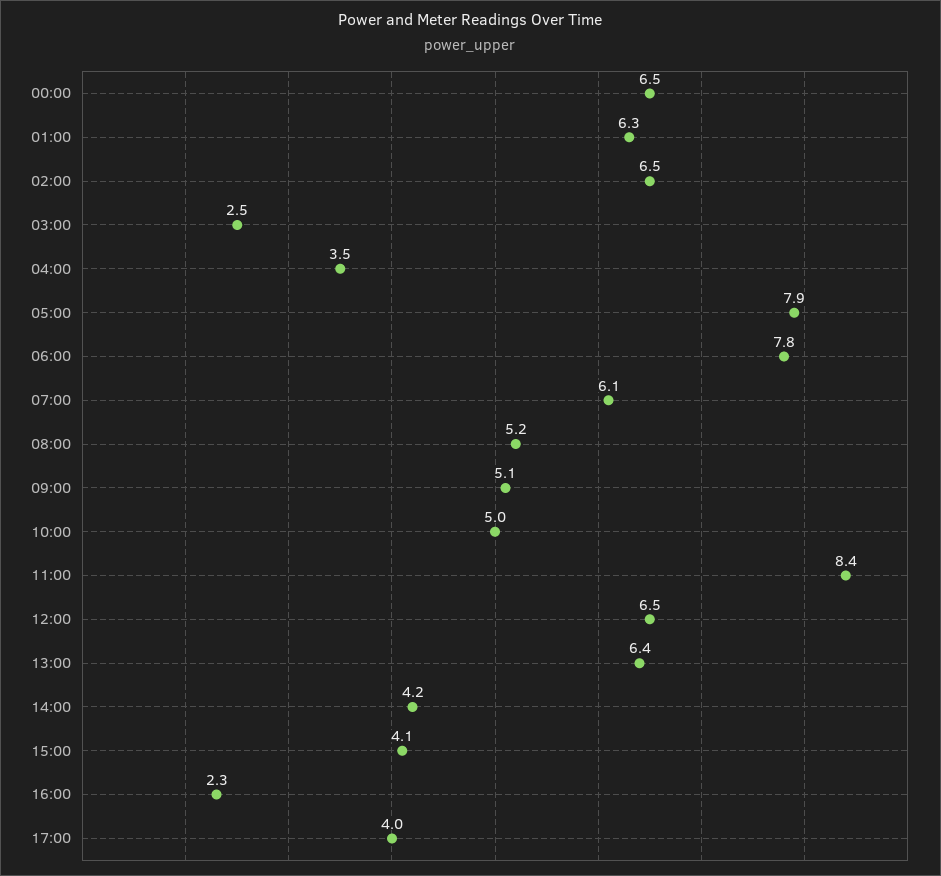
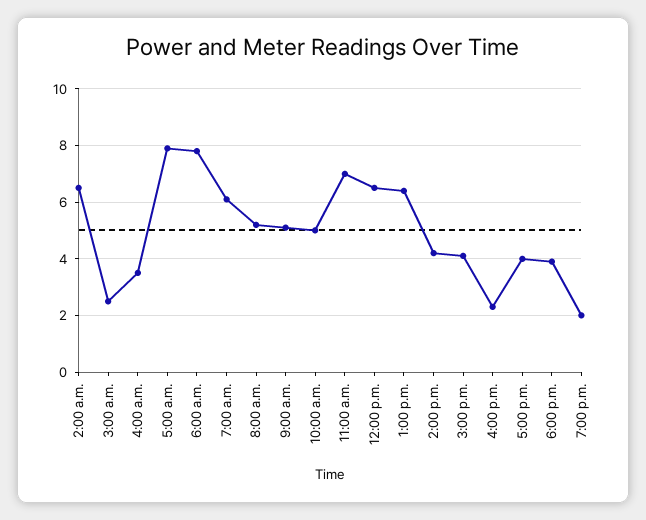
00:00: 6.5 -> none
01:00: 6.3 -> none
11:00: 8.4 -> 7
6:00 p.m.: none -> 4
7:00 p.m.: none -> 2

